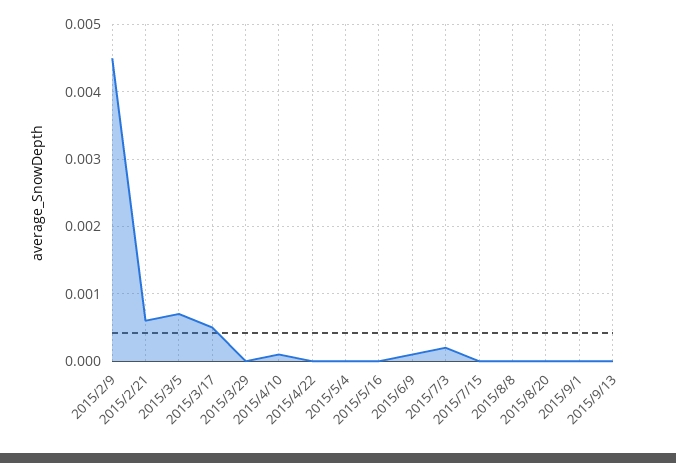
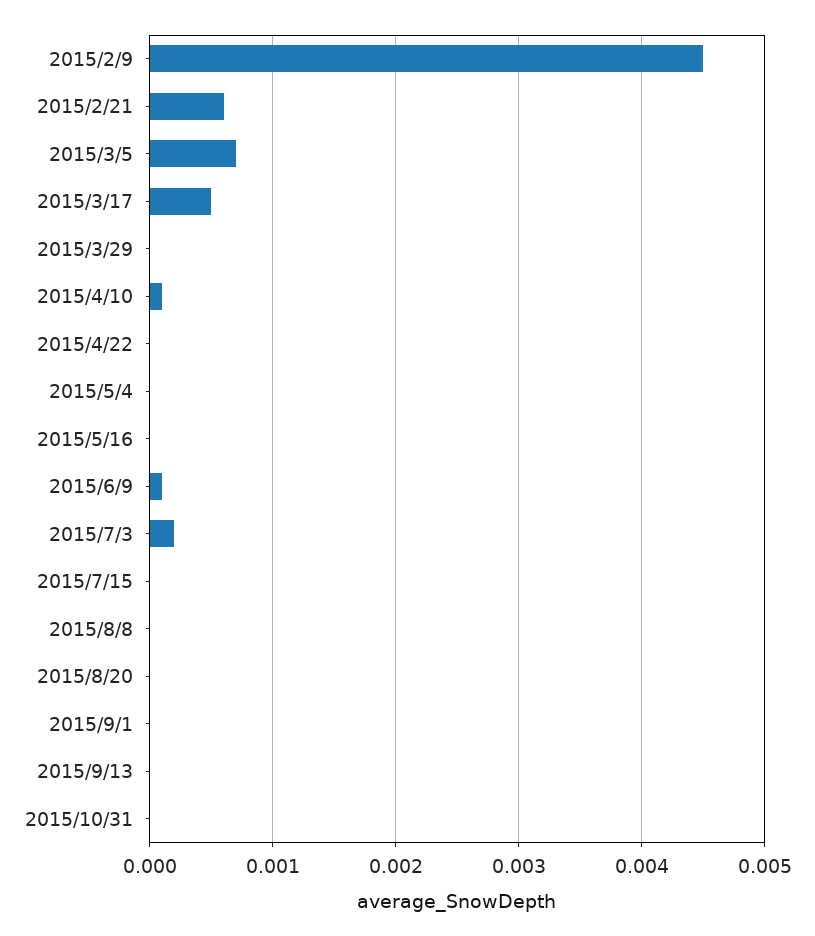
2015/10/31: none -> 0

